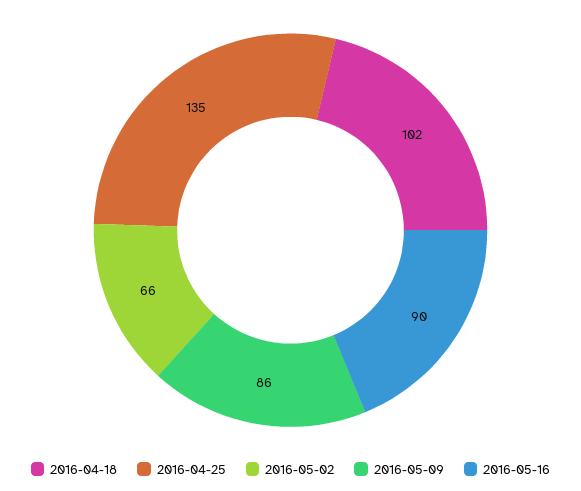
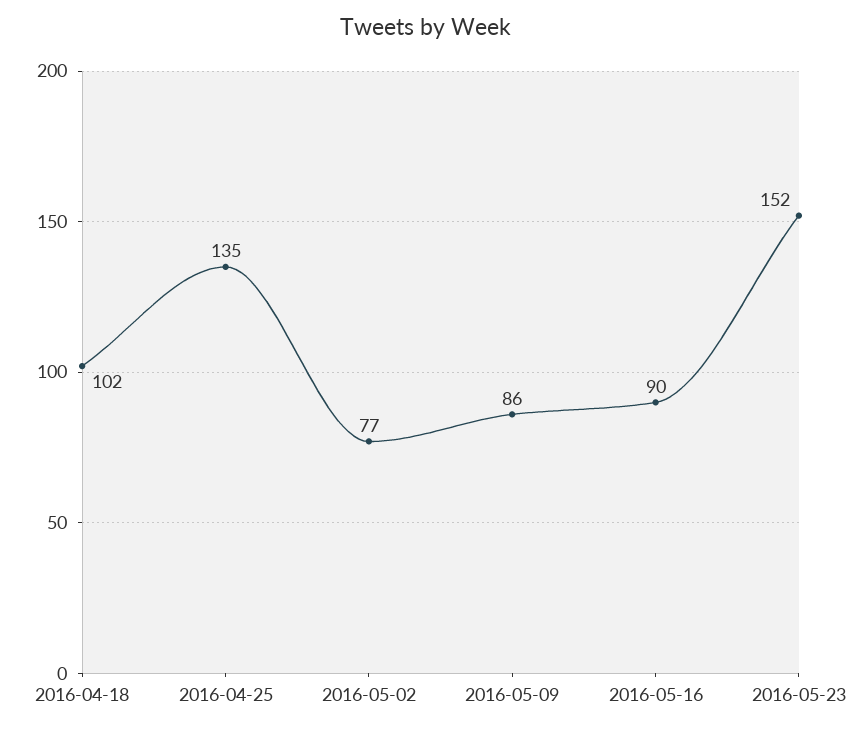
2016-05-02: 66 -> 77
2016-05-23: none -> 152

